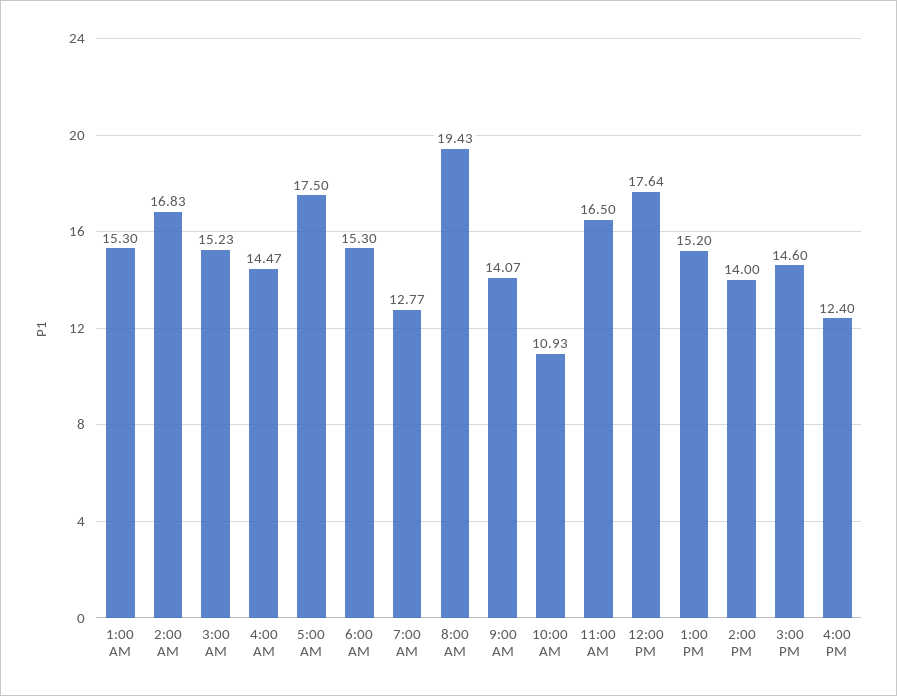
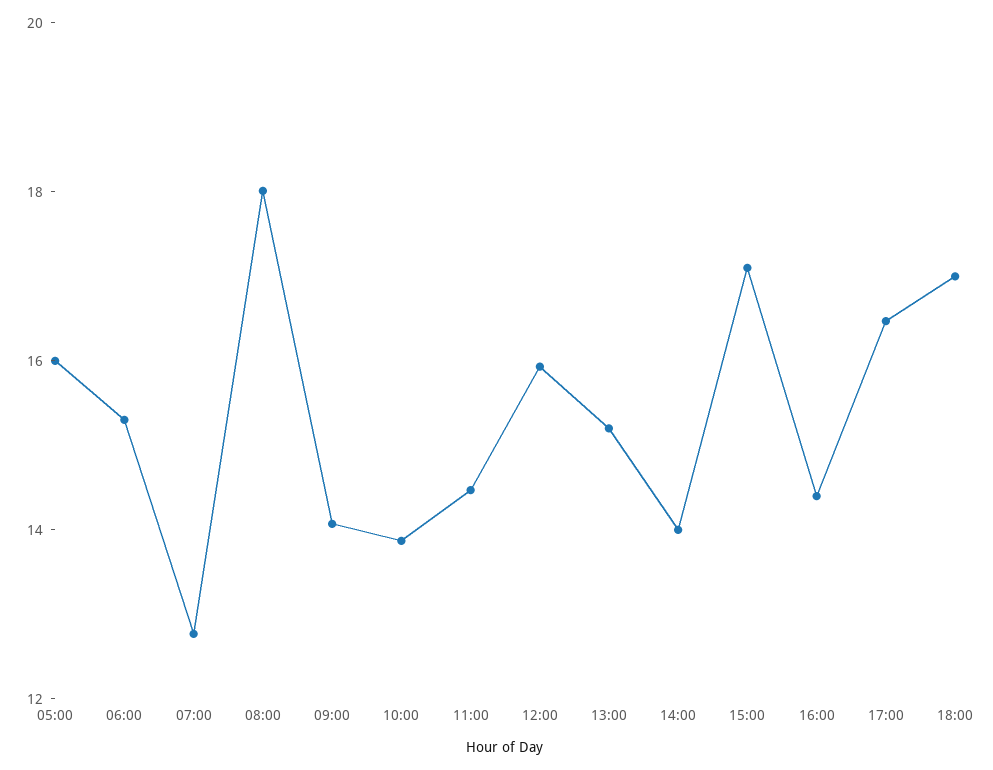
1:00 AM: 15.3 -> none
2:00 AM: 16.83 -> none
3:00 AM: 15.23 -> none
4:00 AM: 14.47 -> none
5:00 AM: 17.5 -> 16
8:00 AM: 19.43 -> 18
10:00 AM: 10.93 -> 14
11:00 AM: 16.5 -> 14.5
12:00 PM: 17.64 -> 16
3:00 PM: 14.6 -> 17
4:00 PM: 12.4 -> 14.5
17:00: none -> 16.5
18:00: none -> 17

